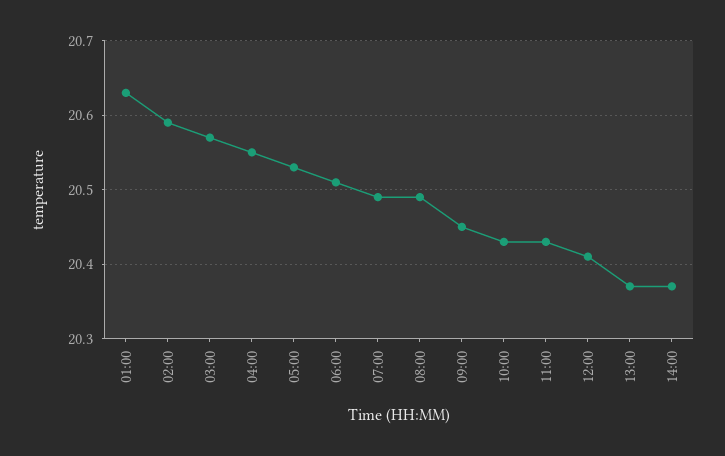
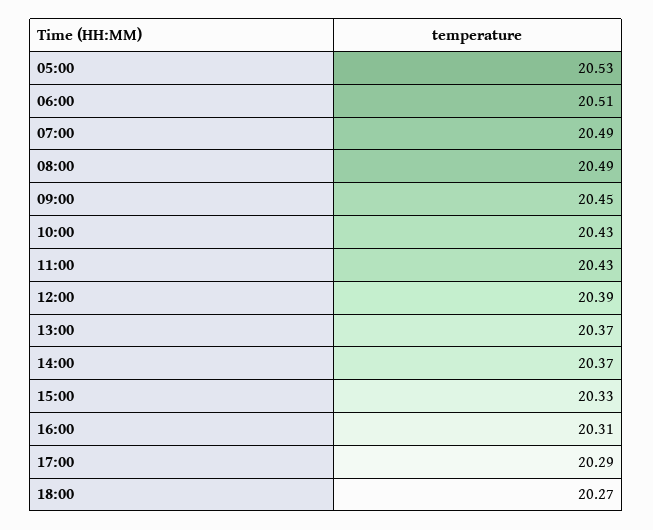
01:00: 20.63 -> none
02:00: 20.59 -> none
03:00: 20.57 -> none
04:00: 20.55 -> none
12:00: 20.41 -> 20.39
15:00: none -> 20.33
16:00: none -> 20.31
17:00: none -> 20.29
18:00: none -> 20.27

